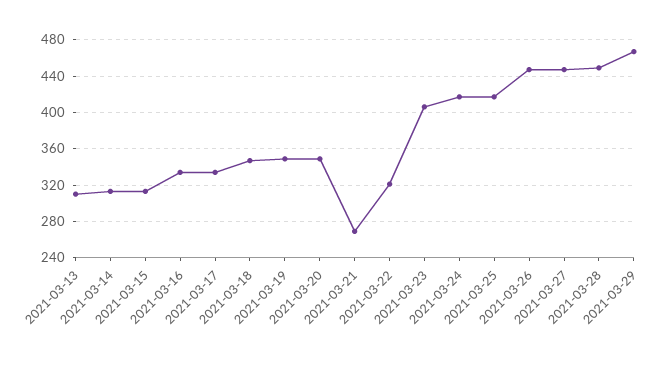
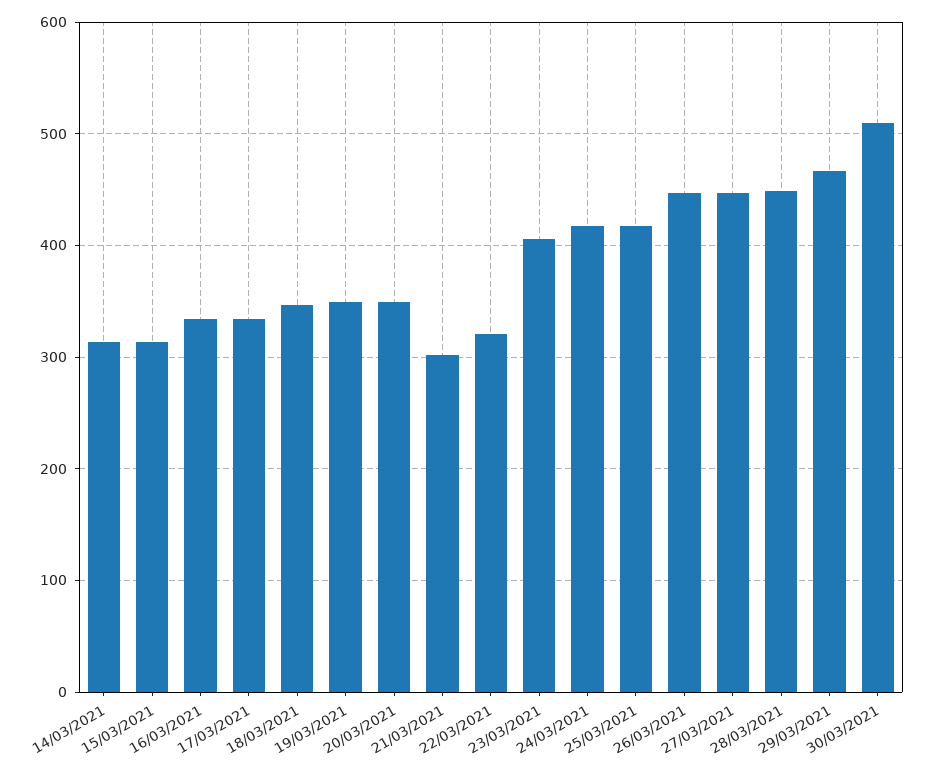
2021-03-13: 310 -> none
2021-03-21: 270 -> 300
30/03/2021: none -> 510

